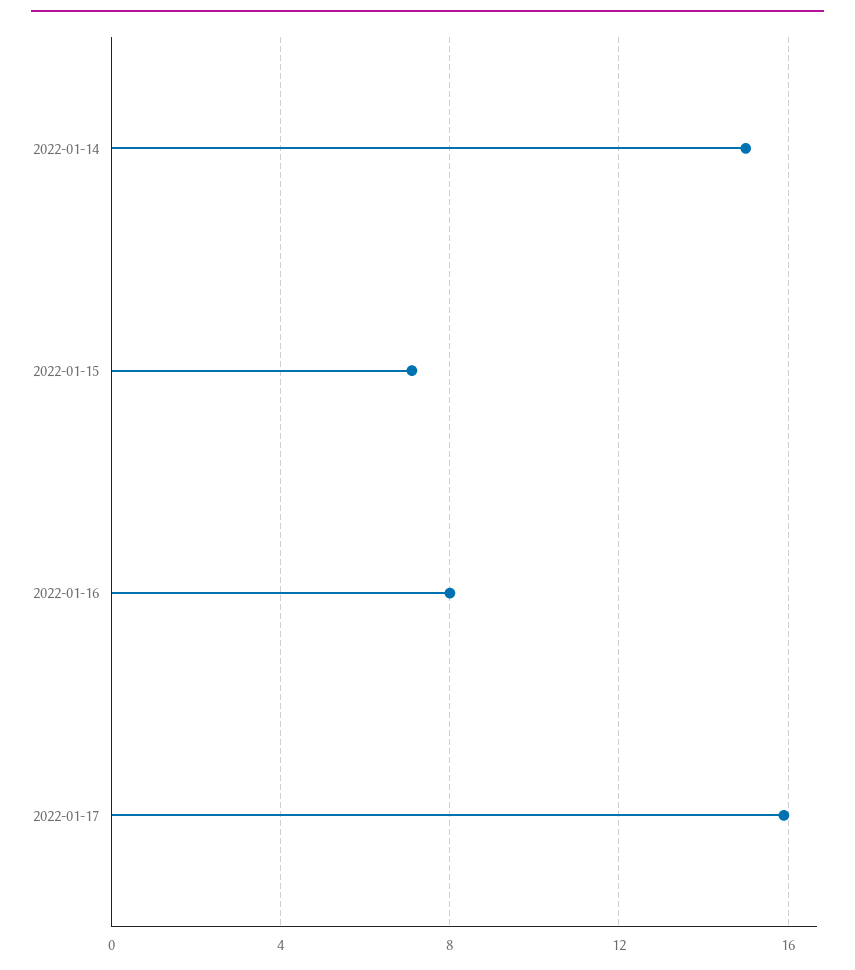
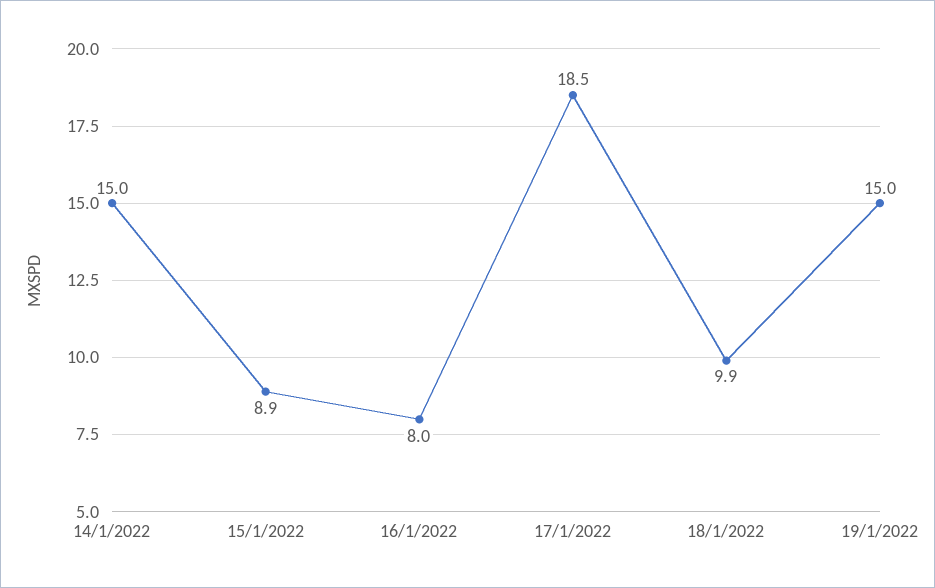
2022-01-15: 7 -> 8.9
2022-01-17: 16 -> 18.5
18/1/2022: none -> 9.9
19/1/2022: none -> 15

